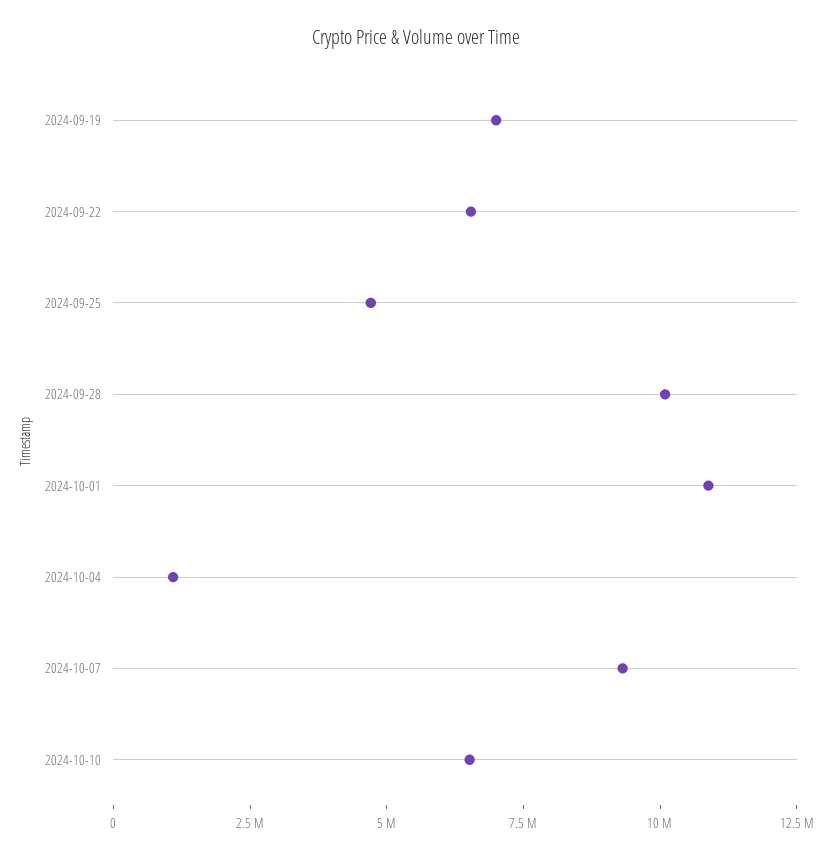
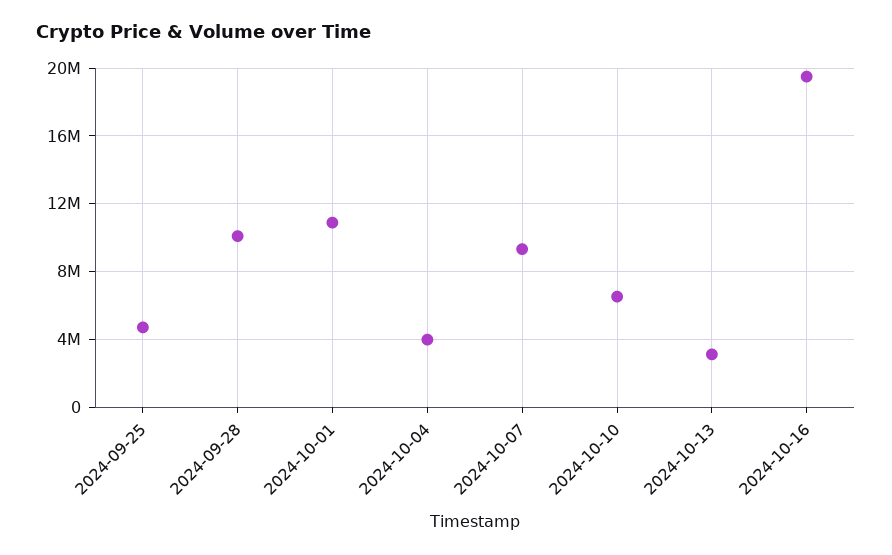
2024-09-19: 7000000 -> none
2024-09-22: 6500000 -> none
2024-10-04: 1000000 -> 4000000
2024-10-13: none -> 3000000
2024-10-16: none -> 19500000

